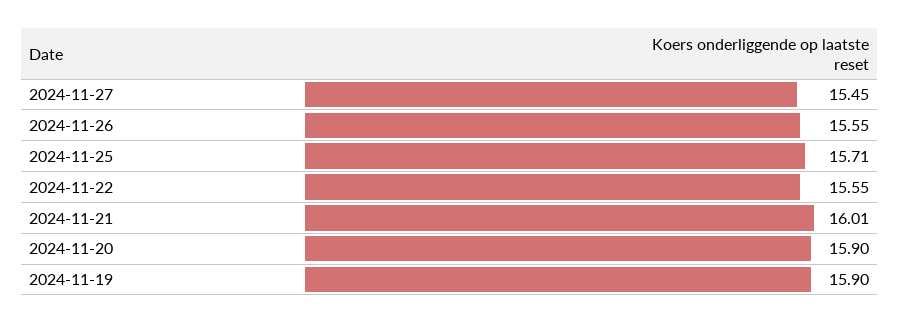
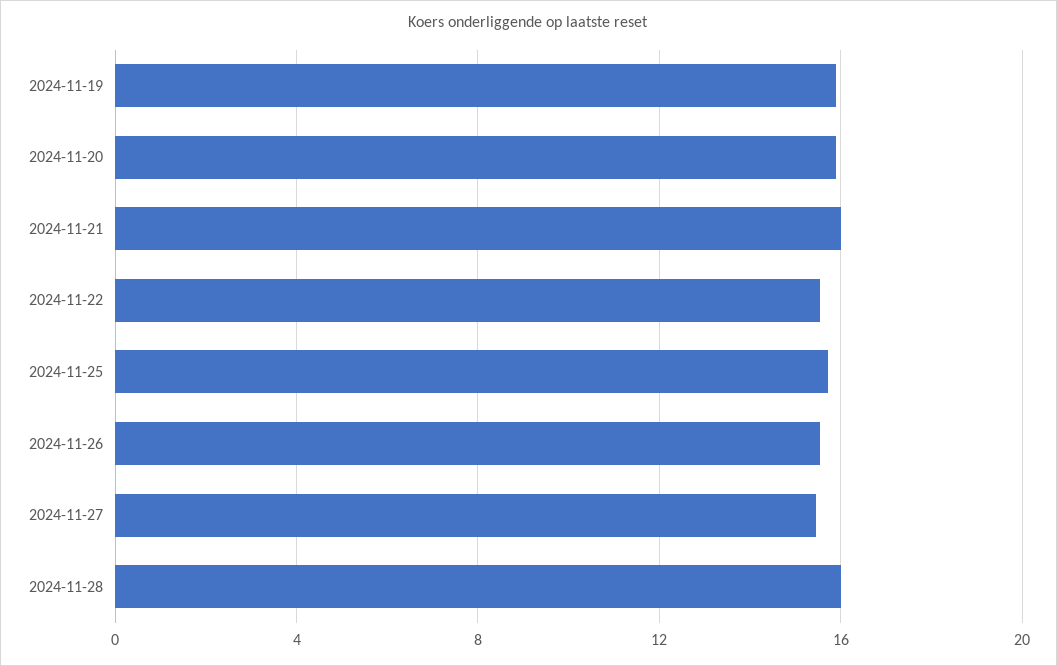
2024-11-28: none -> 16

